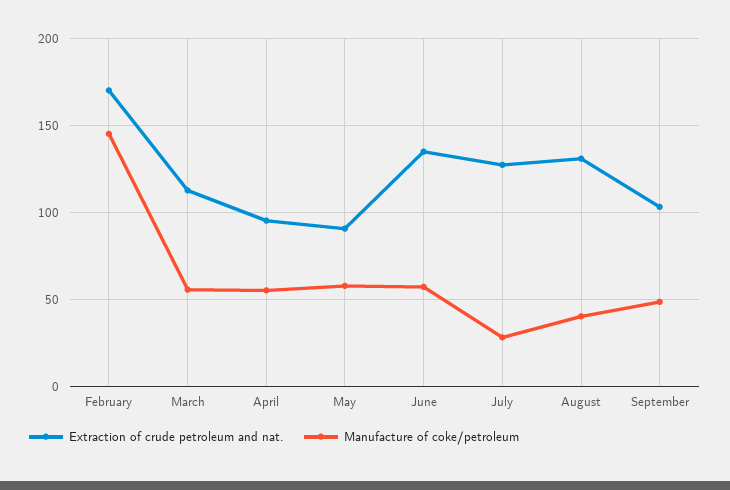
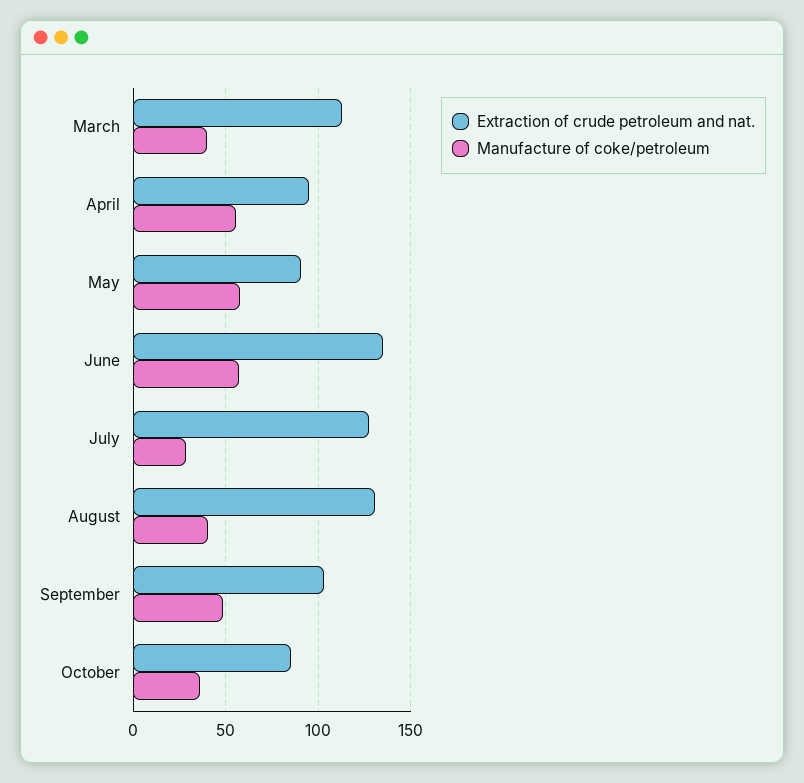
Extraction of crude petroleum and nat., February: 170 -> none
Manufacture of coke/petroleum, February: 145 -> none
Manufacture of coke/petroleum, March: 55 -> 40
Extraction of crude petroleum and nat., October: none -> 85
Manufacture of coke/petroleum, October: none -> 35

